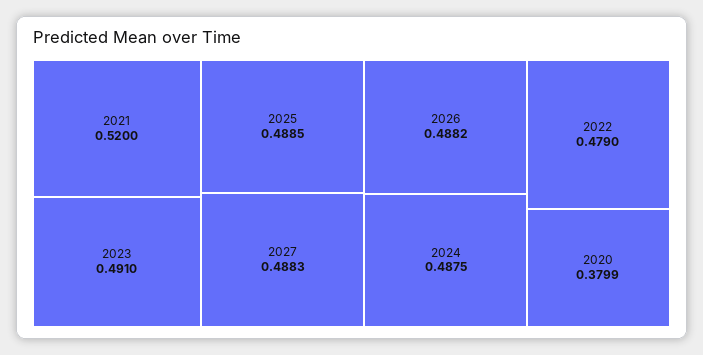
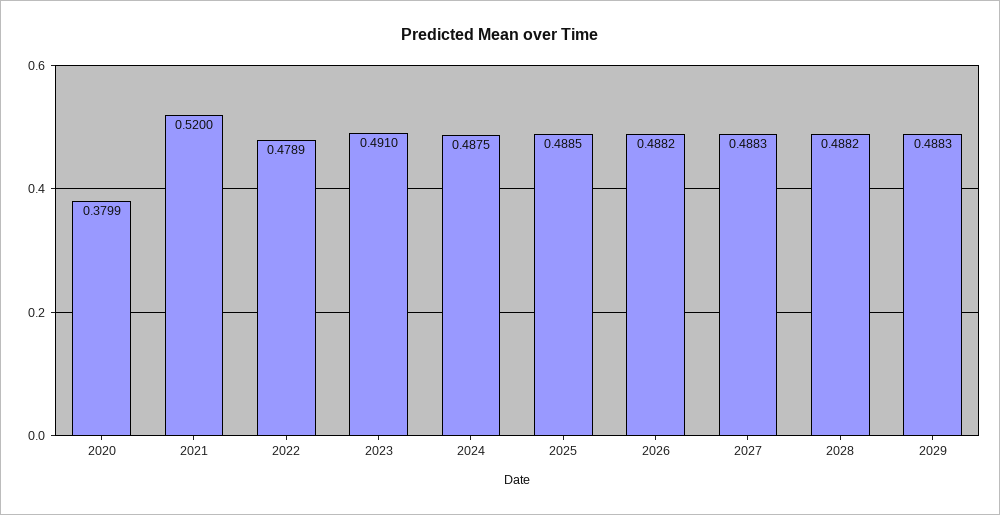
2022: 0.479 -> 0.4789
2028: none -> 0.4882
2029: none -> 0.4883

